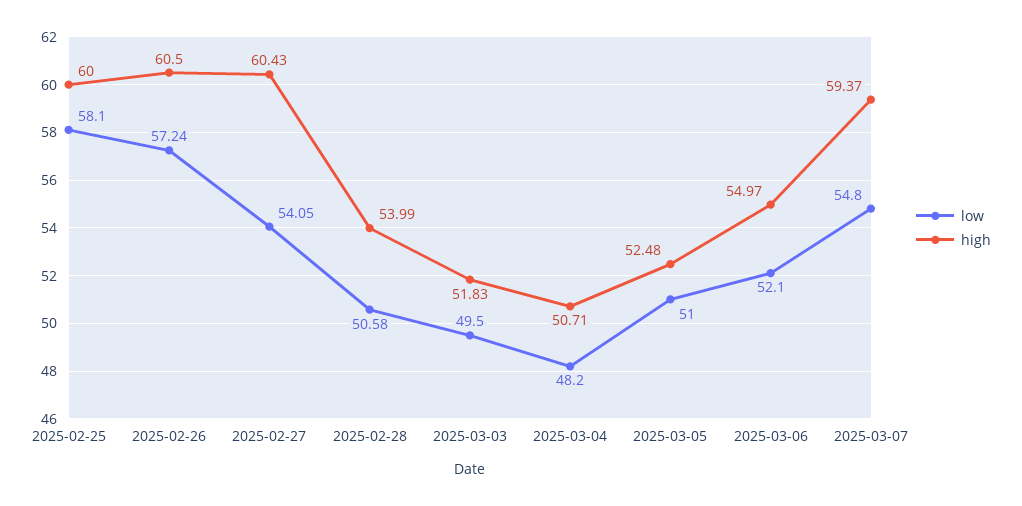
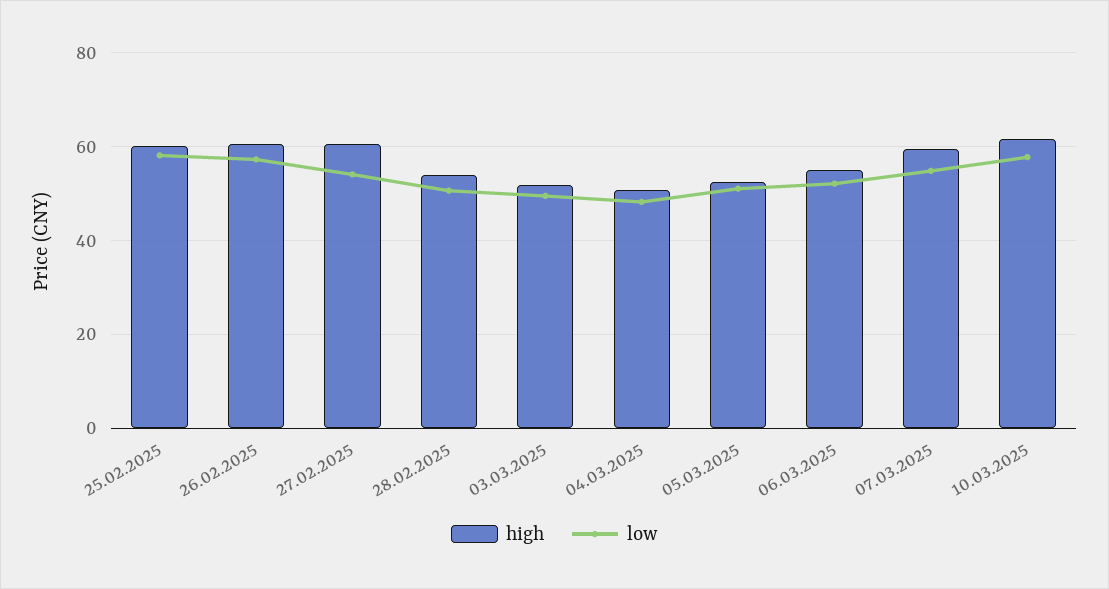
high, 10.03.2025: none -> 62
low, 10.03.2025: none -> 58

